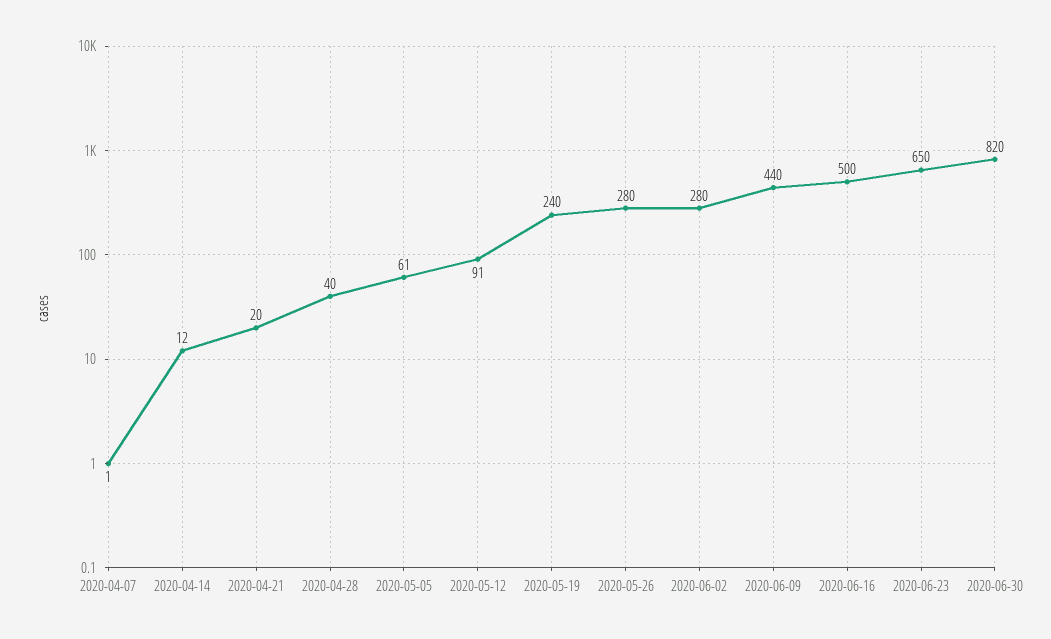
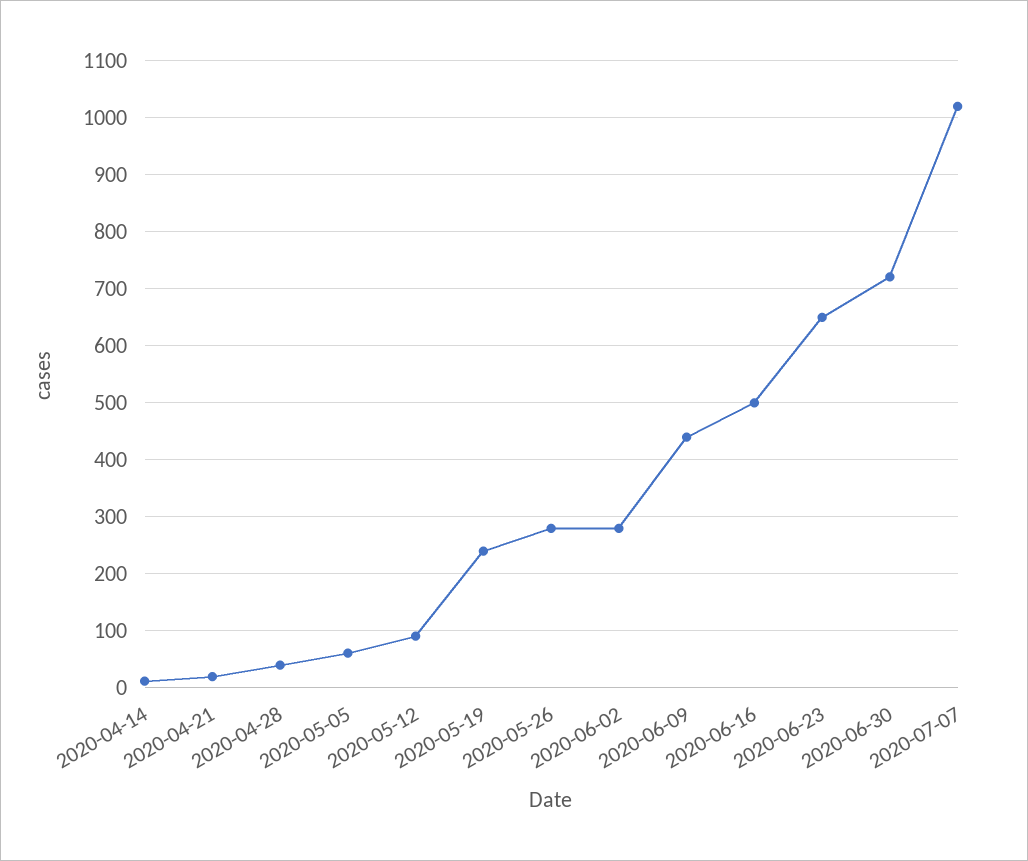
2020-04-07: 1 -> none
2020-06-30: 820 -> 720
2020-07-07: none -> 1020

